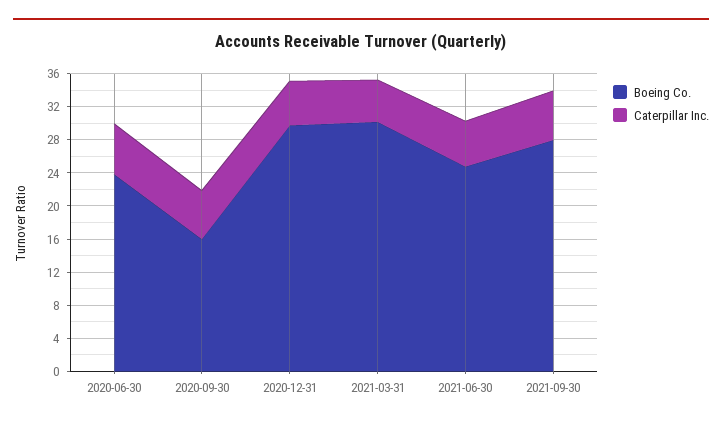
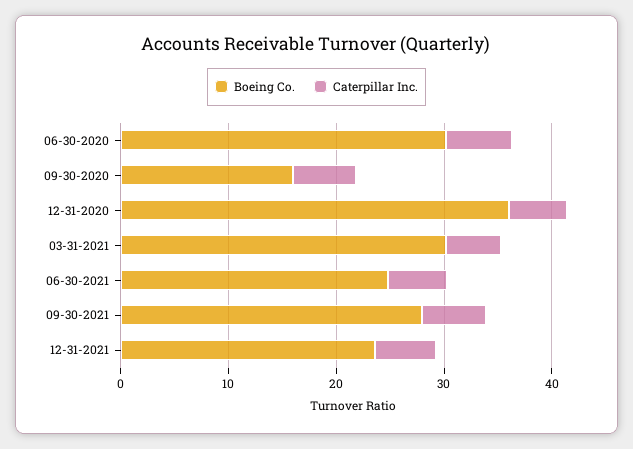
Boeing Co., 2020-06-30: 24 -> 30
Boeing Co., 2020-12-31: 30 -> 36
Boeing Co., 12-31-2021: none -> 24
Caterpillar Inc., 12-31-2021: none -> 6

